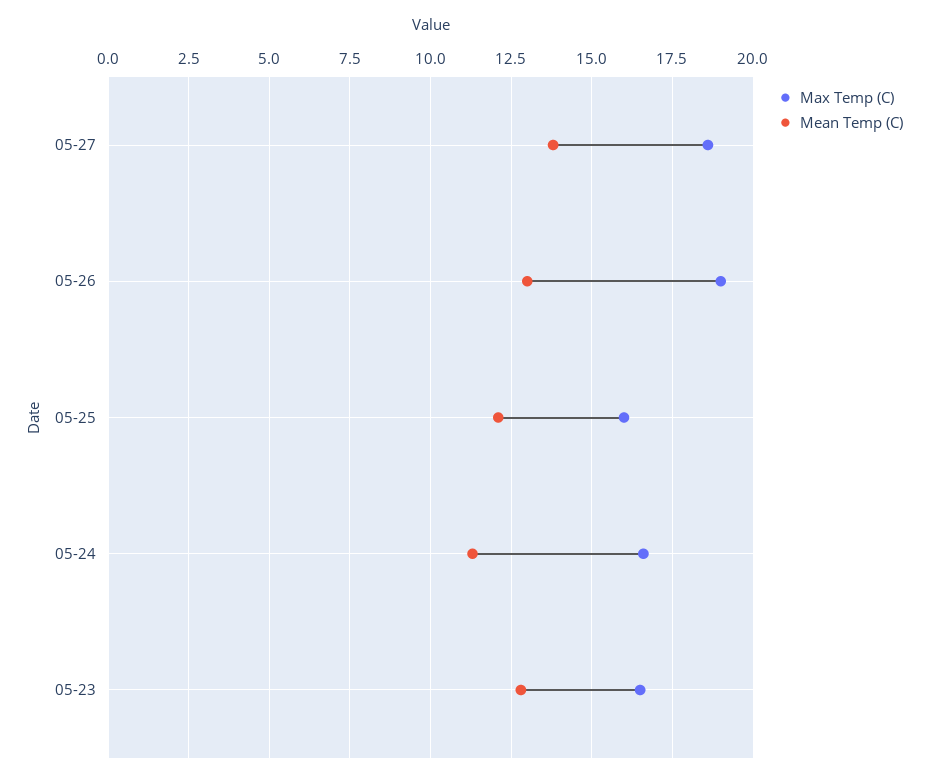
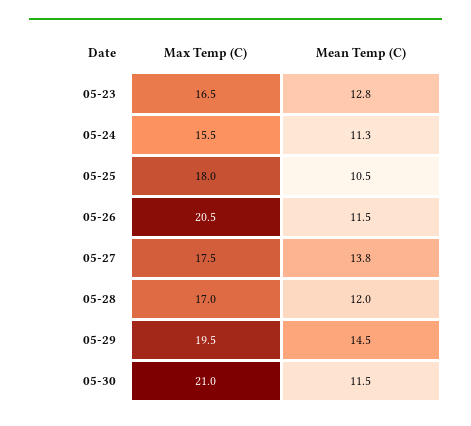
Max Temp (C), 05-27: 18.5 -> 17.5
Max Temp (C), 05-26: 19 -> 20.5
Mean Temp (C), 05-26: 13 -> 11.5
Max Temp (C), 05-25: 16 -> 18
Mean Temp (C), 05-25: 12 -> 10.5
Max Temp (C), 05-24: 16.5 -> 15.5
Max Temp (C), 05-28: none -> 17
Mean Temp (C), 05-28: none -> 12
Max Temp (C), 05-29: none -> 19.5
Mean Temp (C), 05-29: none -> 14.5
Max Temp (C), 05-30: none -> 21
Mean Temp (C), 05-30: none -> 11.5

